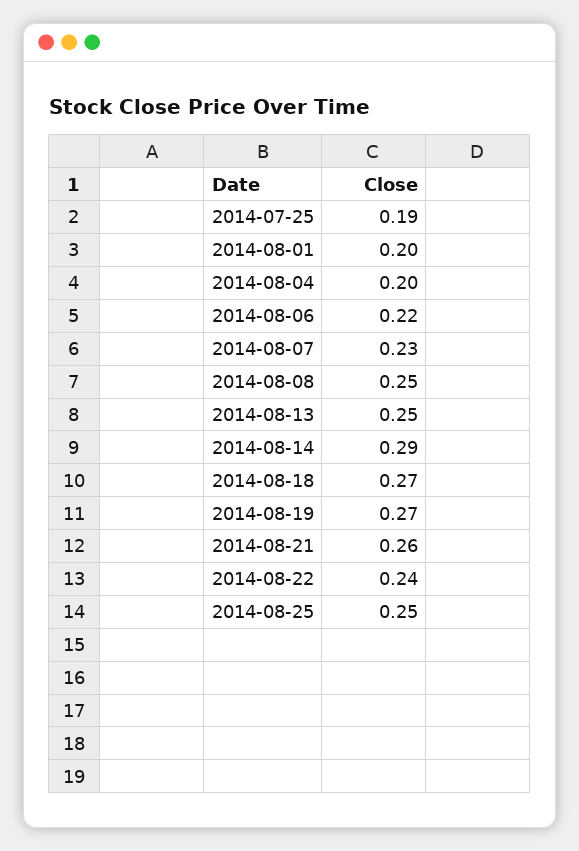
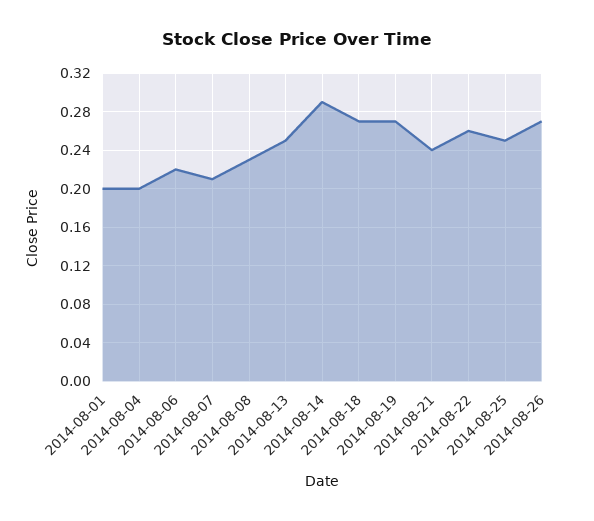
2014-07-25: 0.19 -> none
2014-08-07: 0.23 -> 0.21
2014-08-08: 0.25 -> 0.23
2014-08-21: 0.26 -> 0.24
2014-08-22: 0.24 -> 0.26
2014-08-26: none -> 0.27

